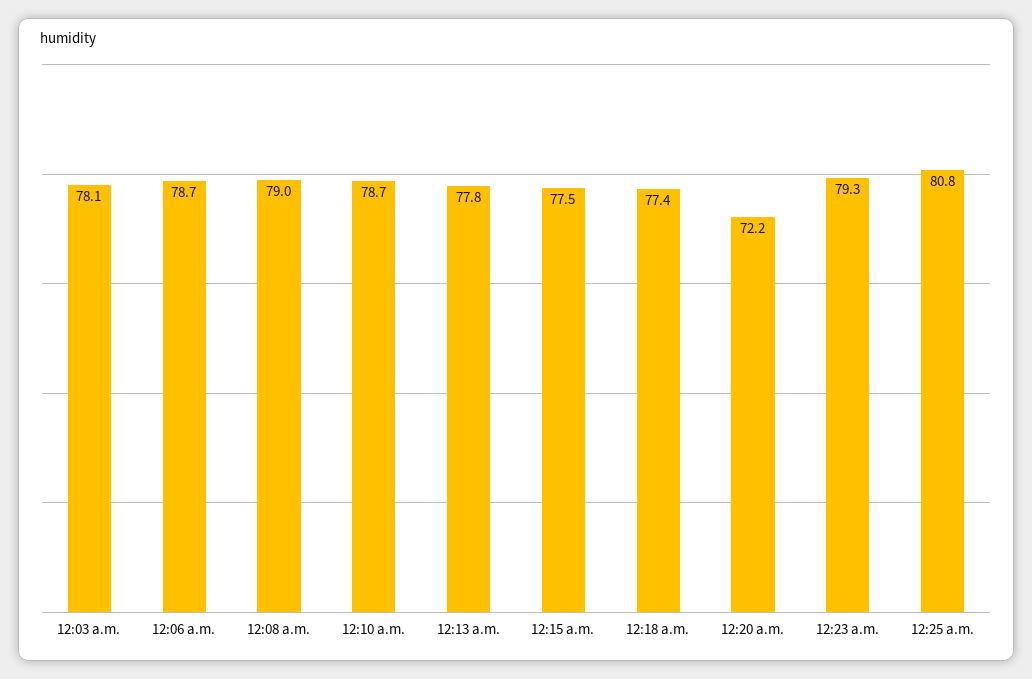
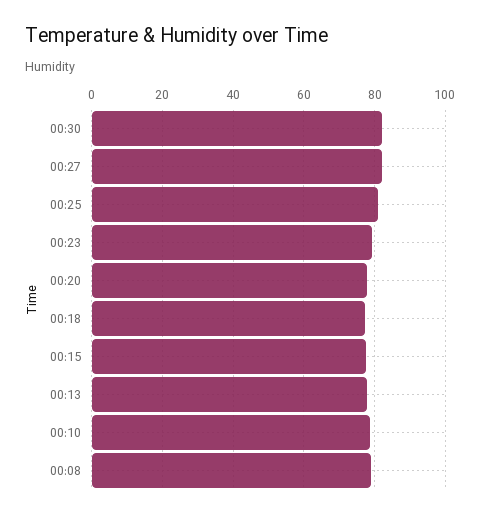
12:03 a.m.: 78.1 -> none
12:06 a.m.: 78.7 -> none
12:20 a.m.: 72.2 -> 78
00:30: none -> 82
00:27: none -> 82

